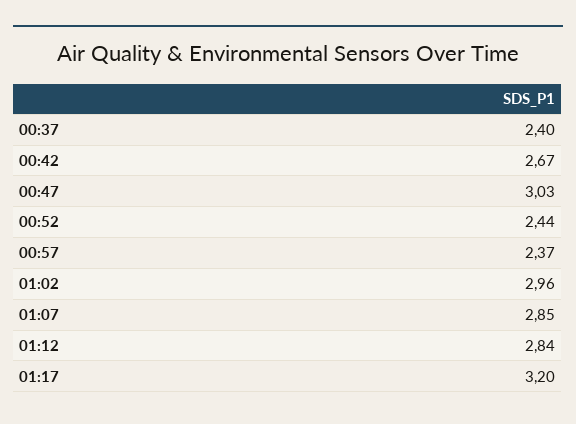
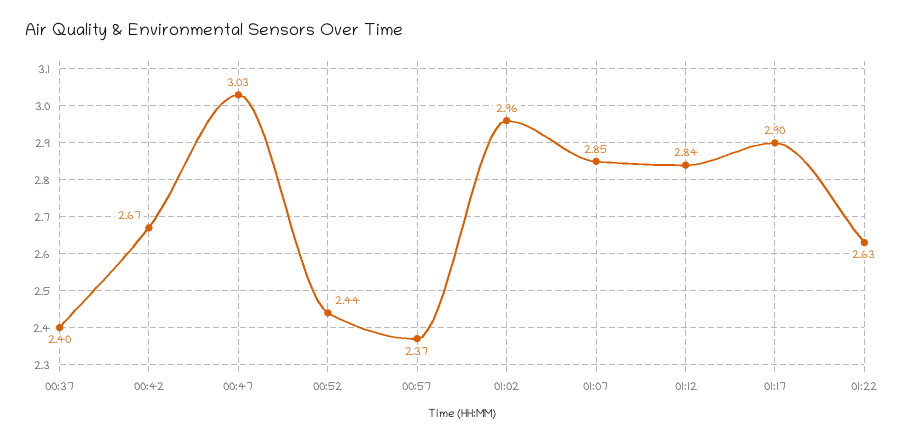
01:17: 3.2 -> 2.9
01:22: none -> 2.63

